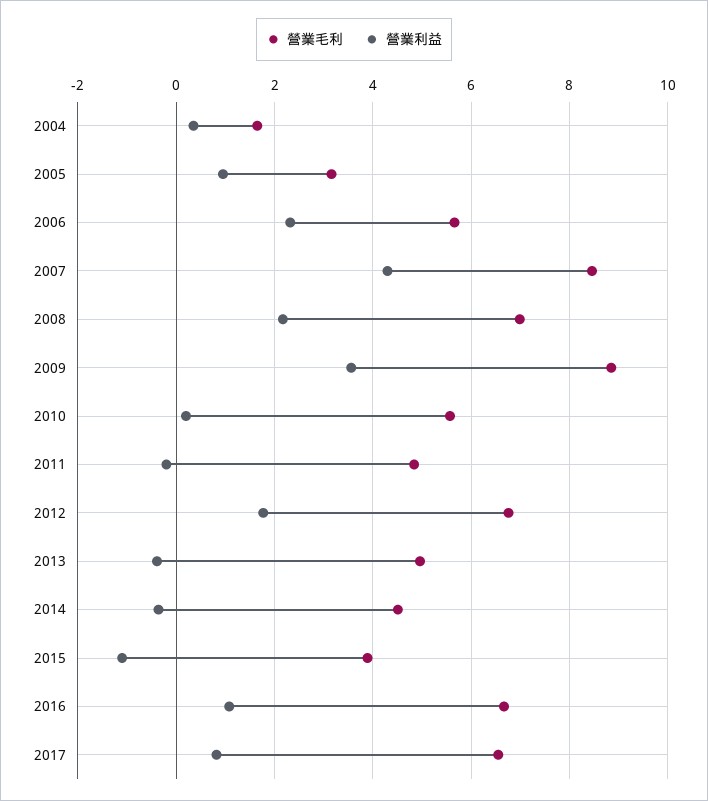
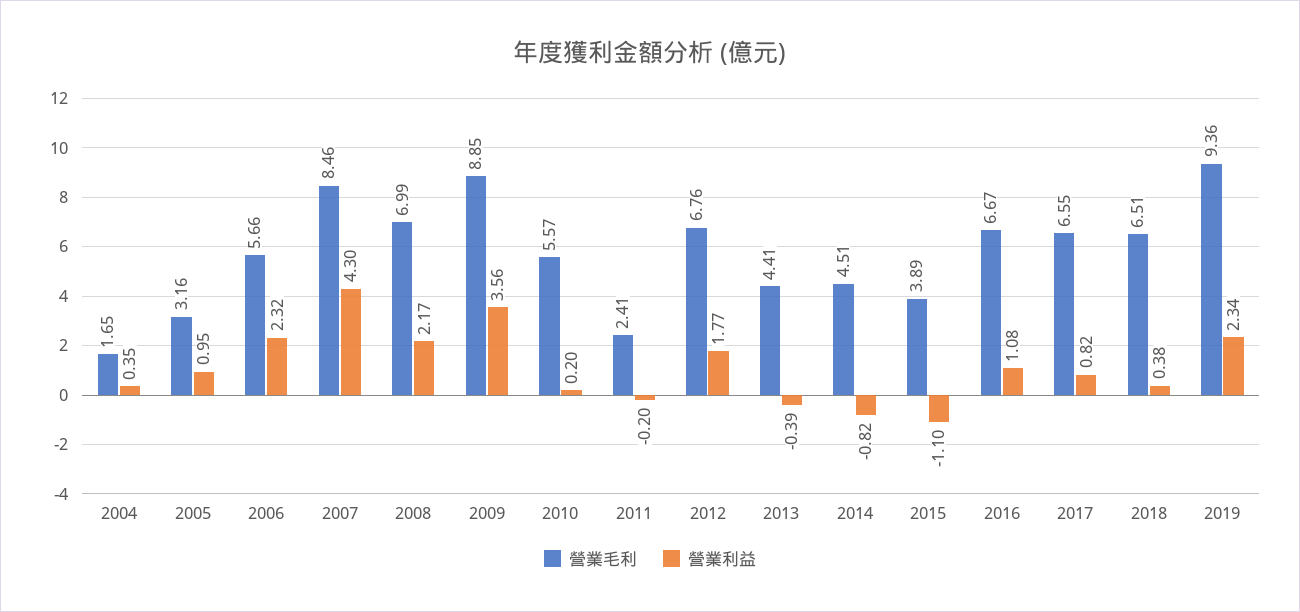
營業毛利, 2011: 4.8 -> 2.41
營業毛利, 2013: 5 -> 4.41
營業利益, 2014: -0.4 -> -0.82
營業毛利, 2018: none -> 6.51
營業利益, 2018: none -> 0.38
營業毛利, 2019: none -> 9.36
營業利益, 2019: none -> 2.34

